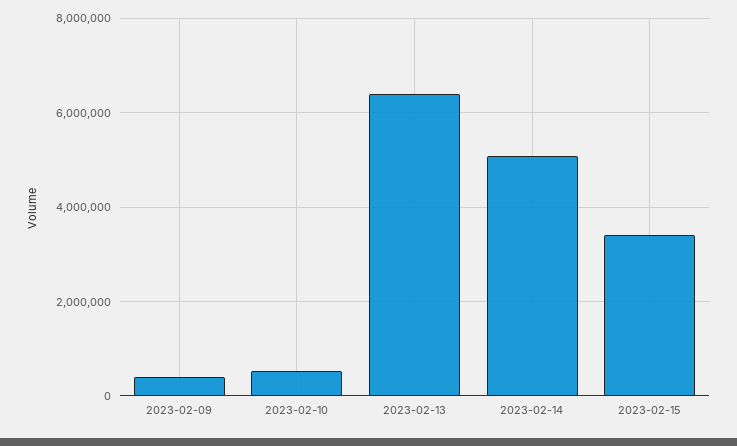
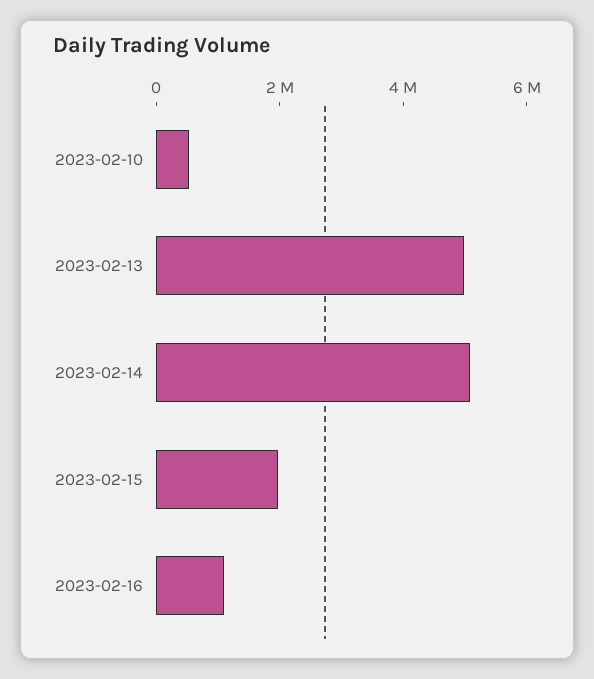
2023-02-09: 400000 -> none
2023-02-13: 6400000 -> 5000000
2023-02-15: 3400000 -> 2000000
2023-02-16: none -> 1000000

